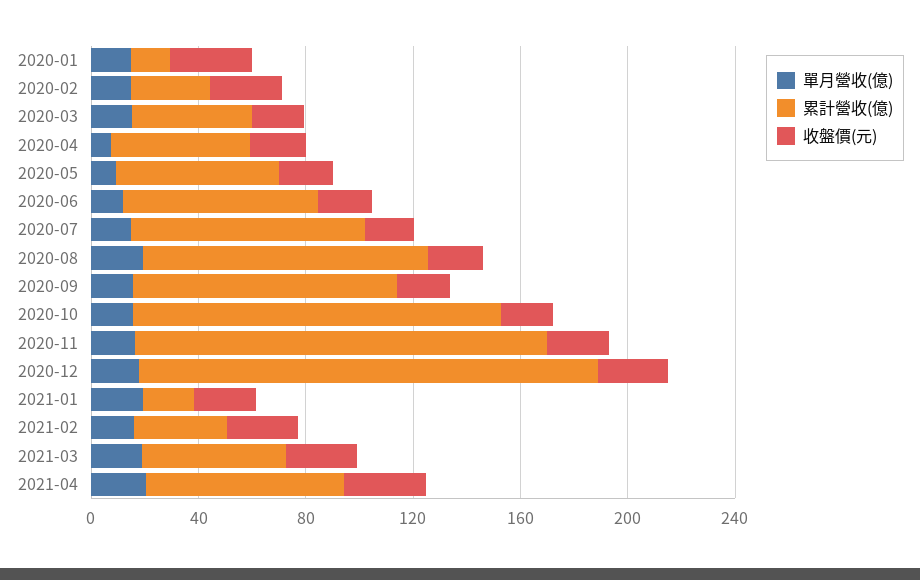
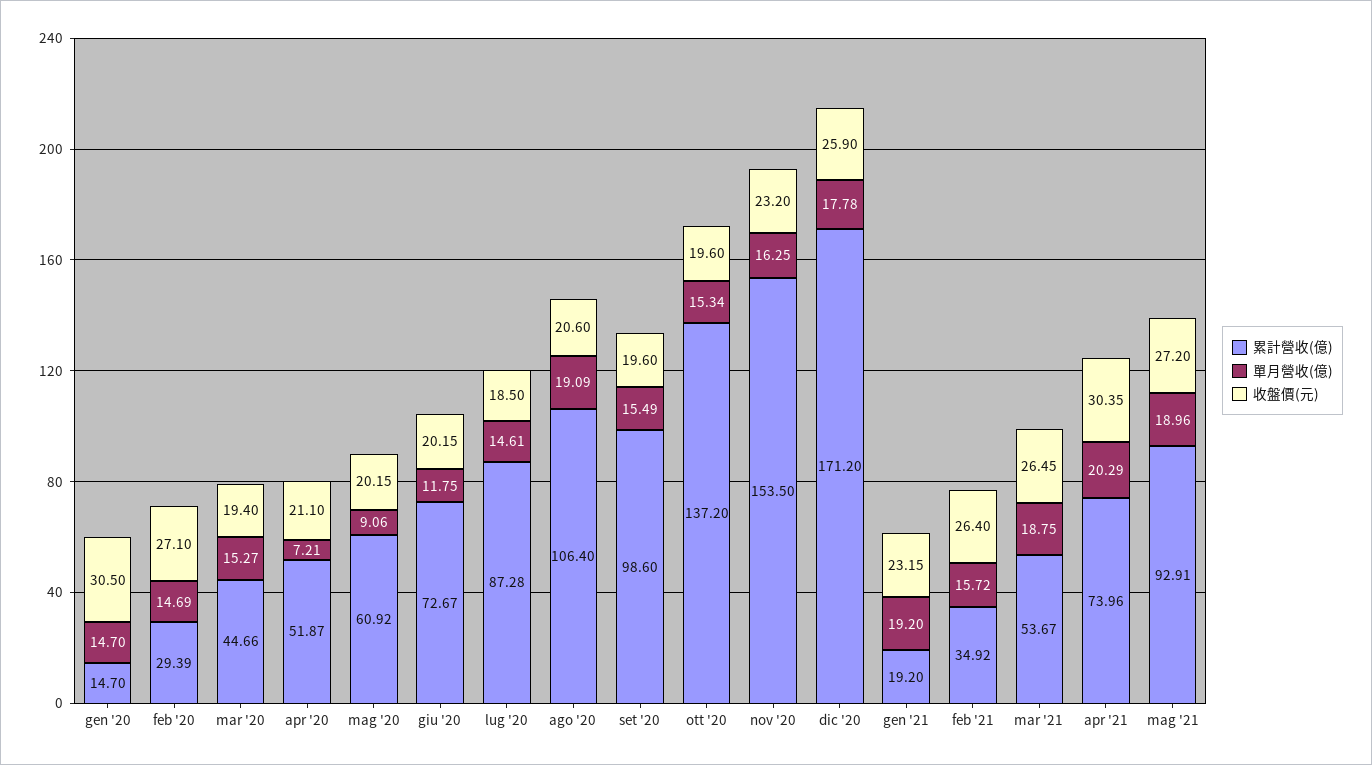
累計營收(億), mag '21: none -> 92.91
單月營收(億), mag '21: none -> 18.96
收盤價(元), mag '21: none -> 27.2

